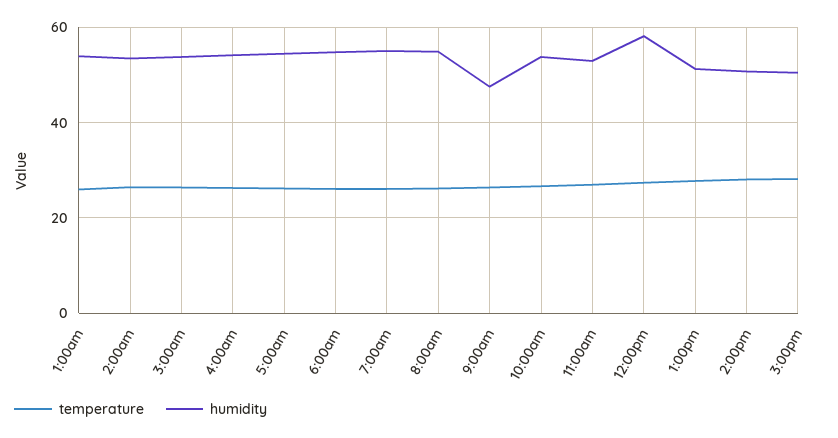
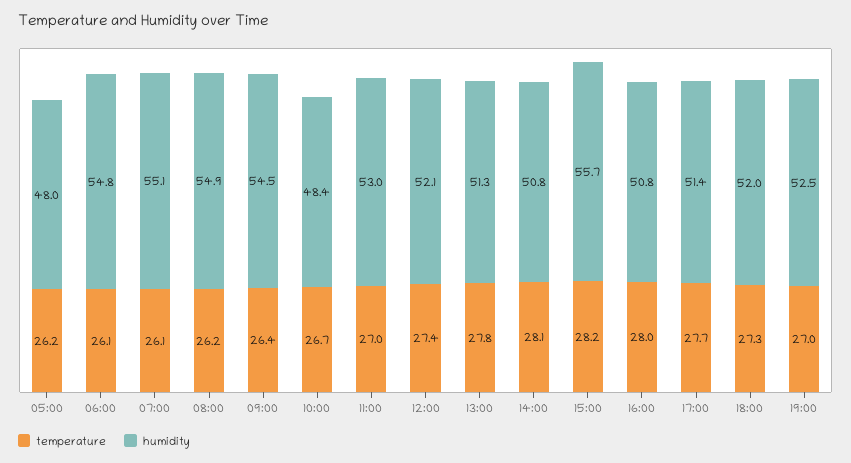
temperature, 1:00am: 26 -> none
humidity, 1:00am: 54 -> none
temperature, 2:00am: 26 -> none
humidity, 2:00am: 54 -> none
temperature, 3:00am: 26 -> none
humidity, 3:00am: 54 -> none
temperature, 4:00am: 26 -> none
humidity, 4:00am: 54 -> none
humidity, 5:00am: 54 -> 48
humidity, 9:00am: 48 -> 54.5
humidity, 10:00am: 54 -> 48.4
humidity, 12:00pm: 58 -> 52.1
humidity, 3:00pm: 50 -> 55.7
temperature, 16:00: none -> 28
humidity, 16:00: none -> 50.8
temperature, 17:00: none -> 27.7
humidity, 17:00: none -> 51.4
temperature, 18:00: none -> 27.3
humidity, 18:00: none -> 52
temperature, 19:00: none -> 27
humidity, 19:00: none -> 52.5

